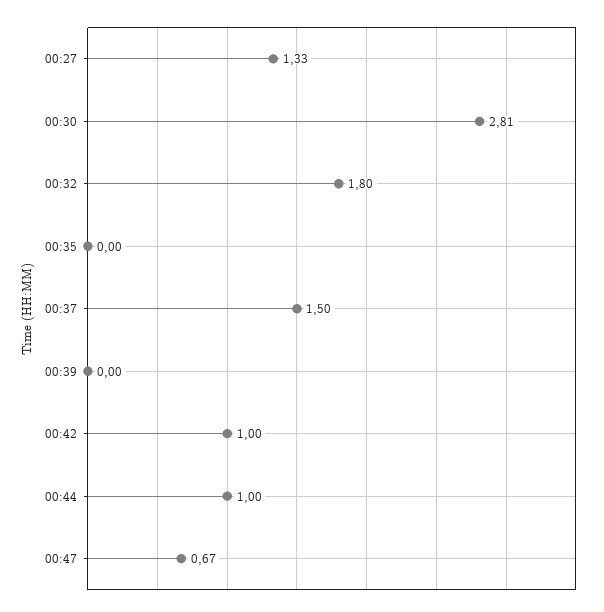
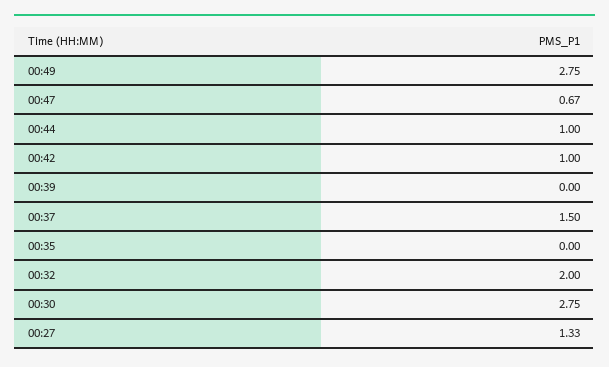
00:30: 2.81 -> 2.75
00:32: 1.8 -> 2
00:49: none -> 2.75

